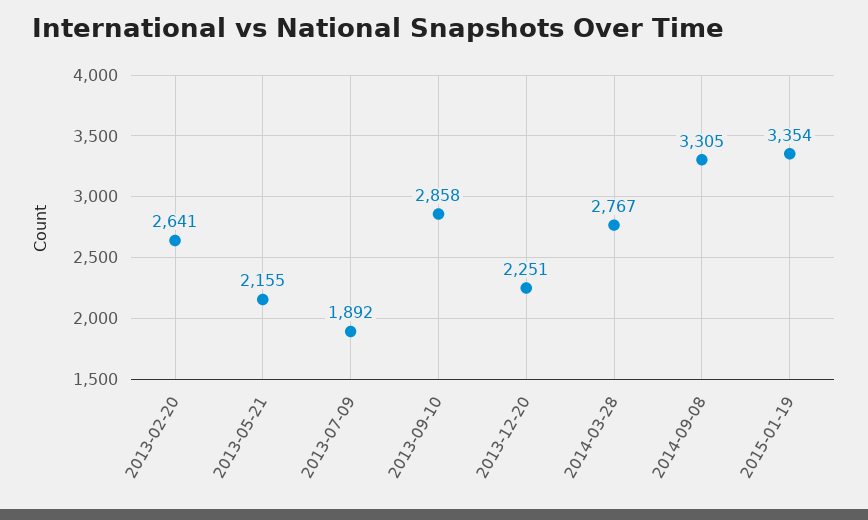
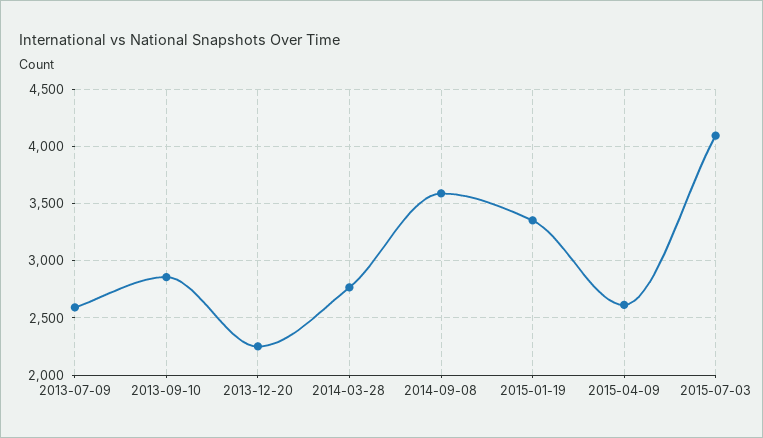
2013-02-20: 2641 -> none
2013-05-21: 2155 -> none
2013-07-09: 1892 -> 2600
2014-09-08: 3305 -> 3600
2015-04-09: none -> 2600
2015-07-03: none -> 4100

